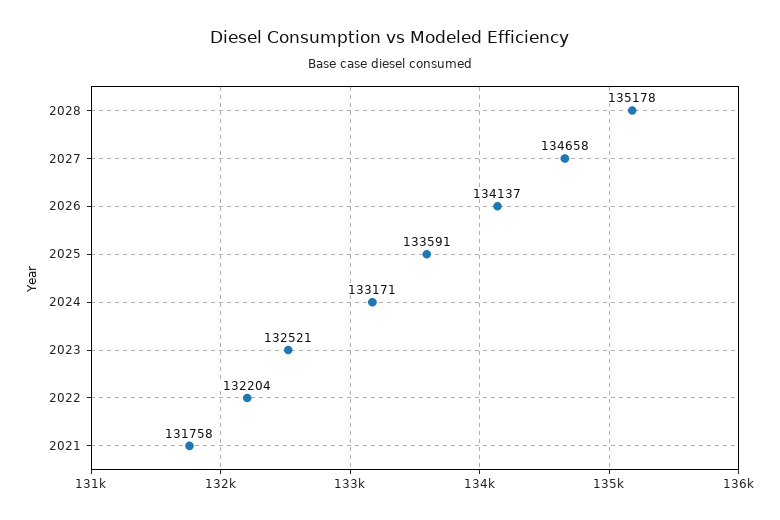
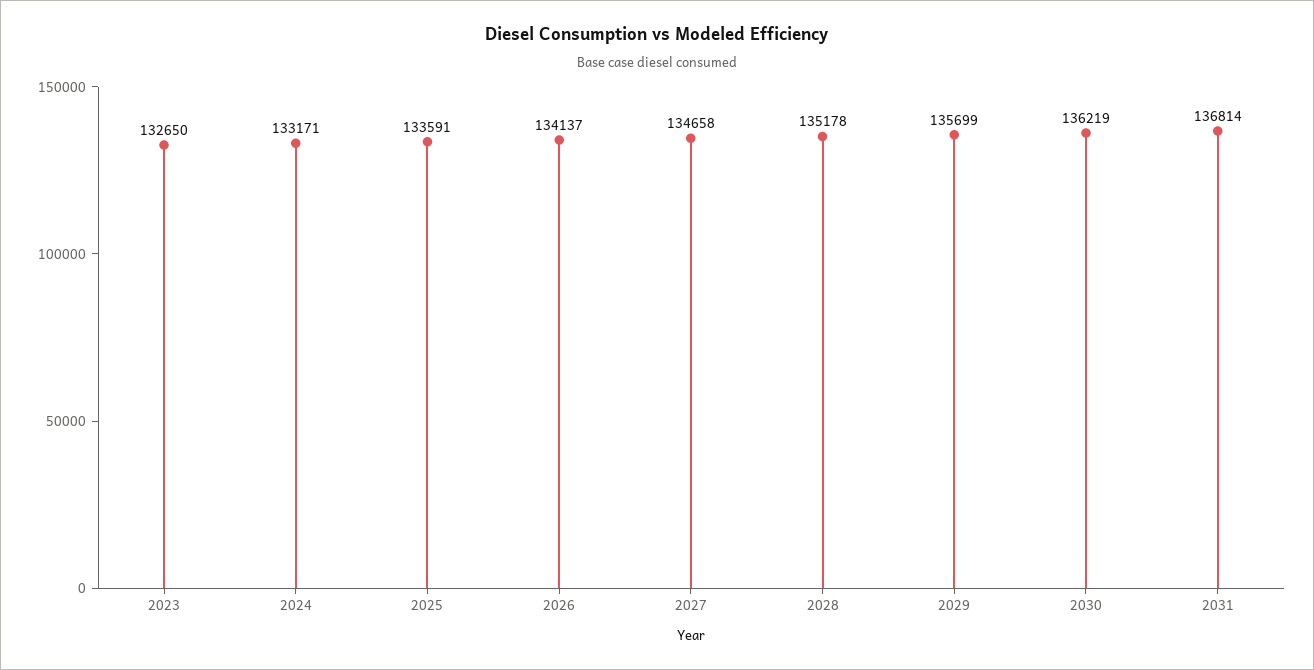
2023: 132521 -> 132650
2022: 132204 -> none
2021: 131758 -> none
2029: none -> 135699
2030: none -> 136219
2031: none -> 136814

